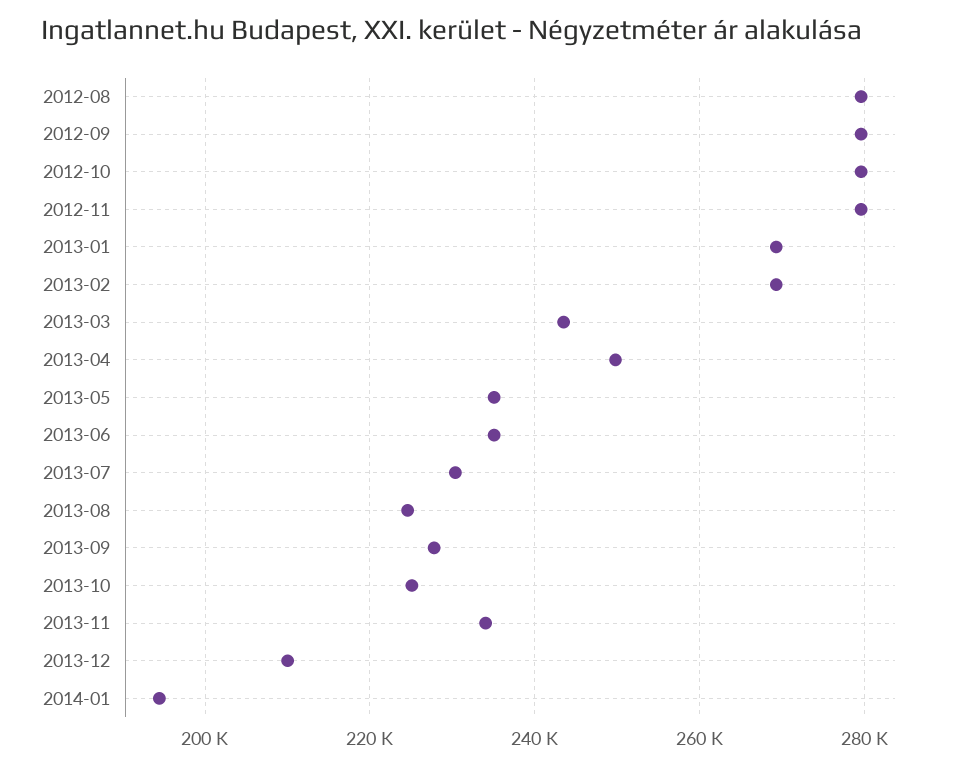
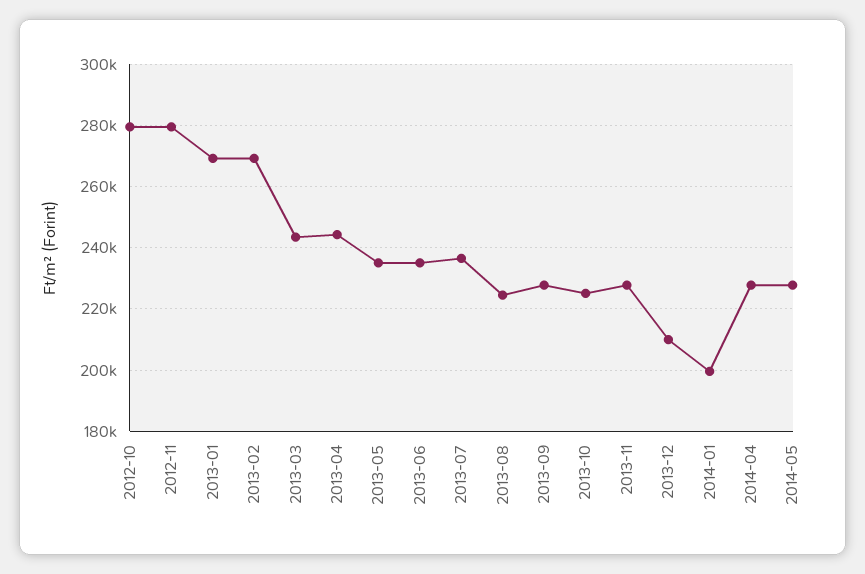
2012-08: 280000 -> none
2012-09: 280000 -> none
2013-04: 250000 -> 244000
2013-07: 230000 -> 236000
2013-11: 234000 -> 228000
2014-01: 194000 -> 200000
2014-04: none -> 228000
2014-05: none -> 228000

